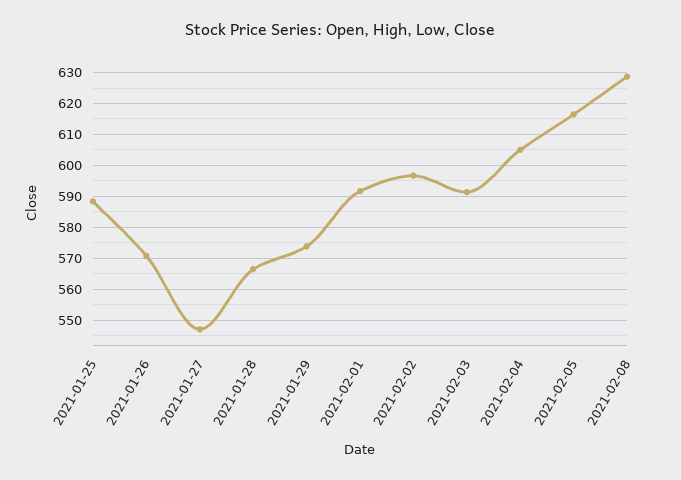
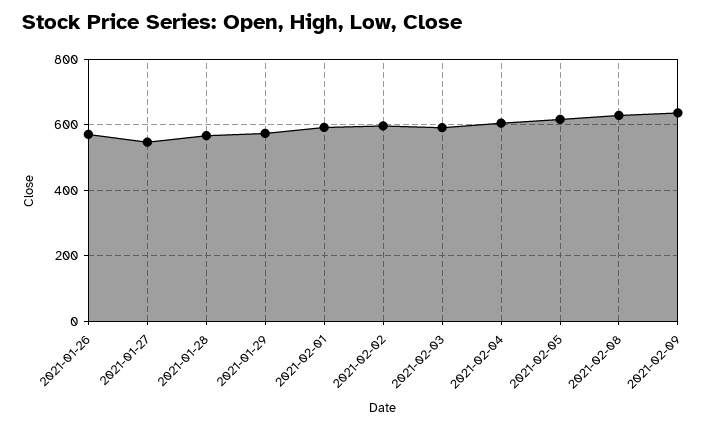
2021-01-25: 588 -> none
2021-02-09: none -> 640

